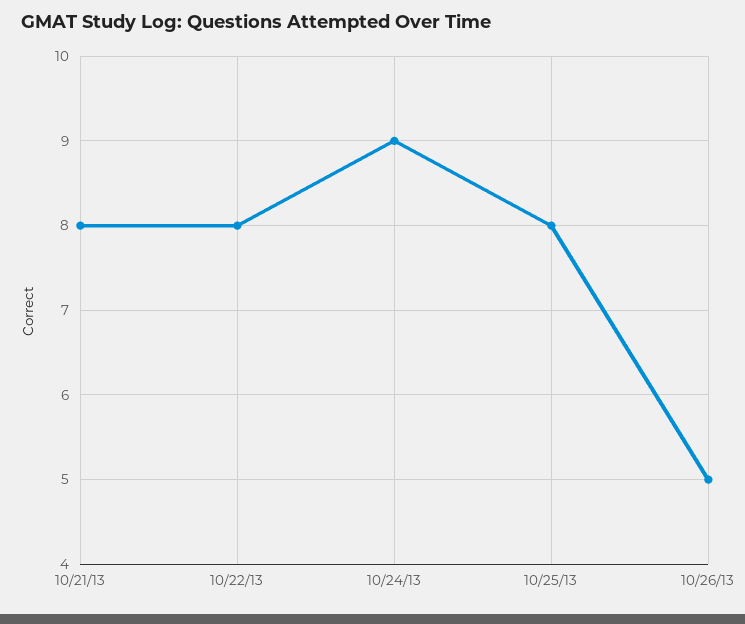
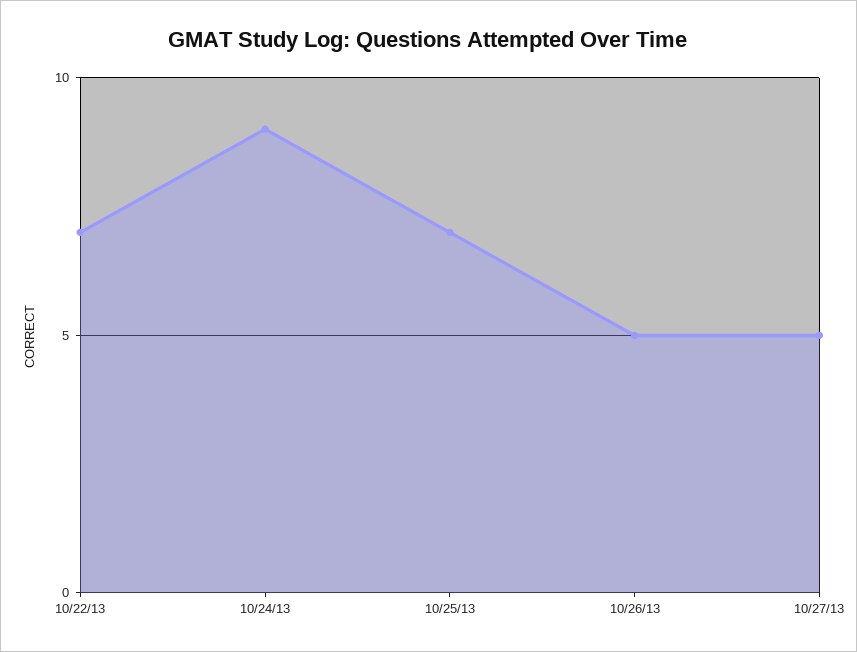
10/21/13: 8 -> none
10/22/13: 8 -> 7
10/25/13: 8 -> 7
10/27/13: none -> 5

